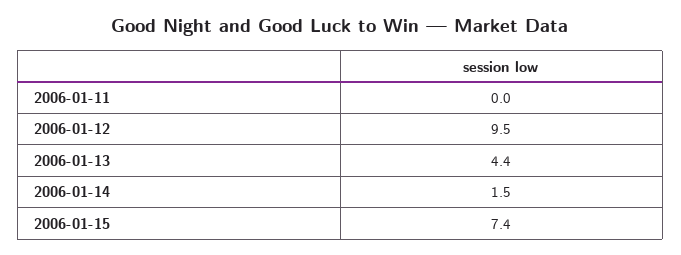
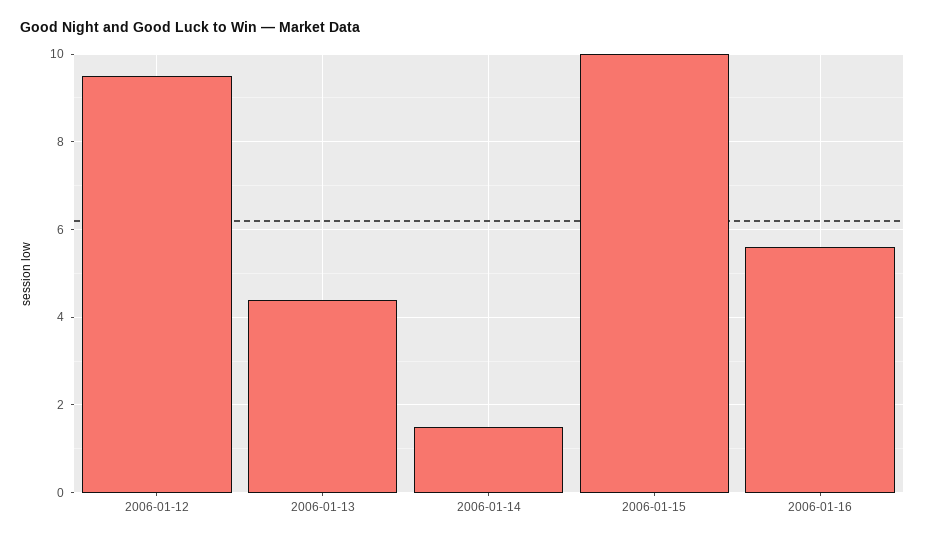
2006-01-11: 0 -> none
2006-01-15: 7.4 -> 10
2006-01-16: none -> 5.5

